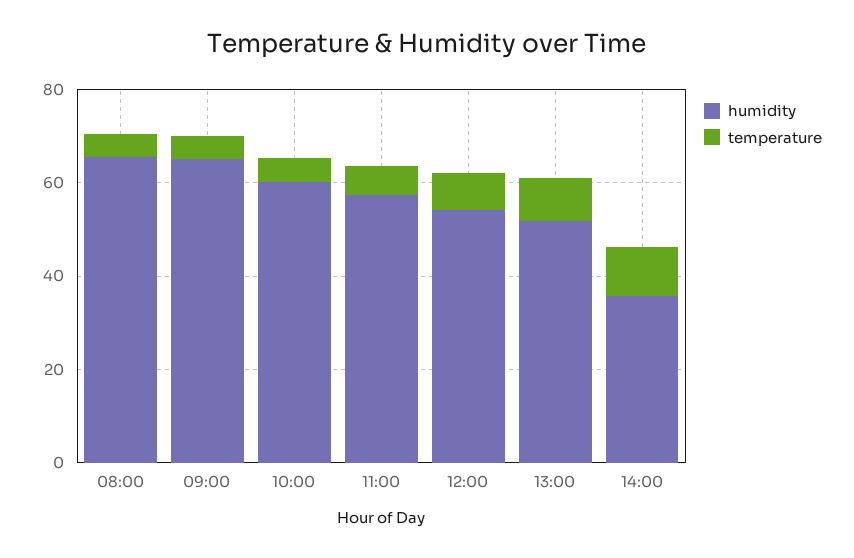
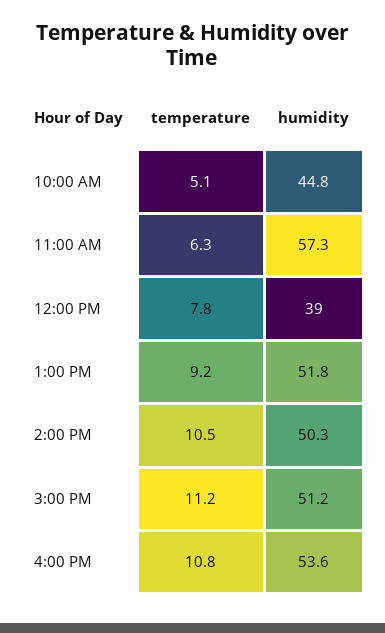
humidity, 08:00: 65 -> none
temperature, 08:00: 5 -> none
humidity, 09:00: 65 -> none
temperature, 09:00: 5 -> none
humidity, 10:00: 60 -> 44.8
humidity, 12:00: 55 -> 39
humidity, 14:00: 35 -> 50.3
temperature, 3:00 PM: none -> 11.2
humidity, 3:00 PM: none -> 51.2
temperature, 4:00 PM: none -> 10.8
humidity, 4:00 PM: none -> 53.6

